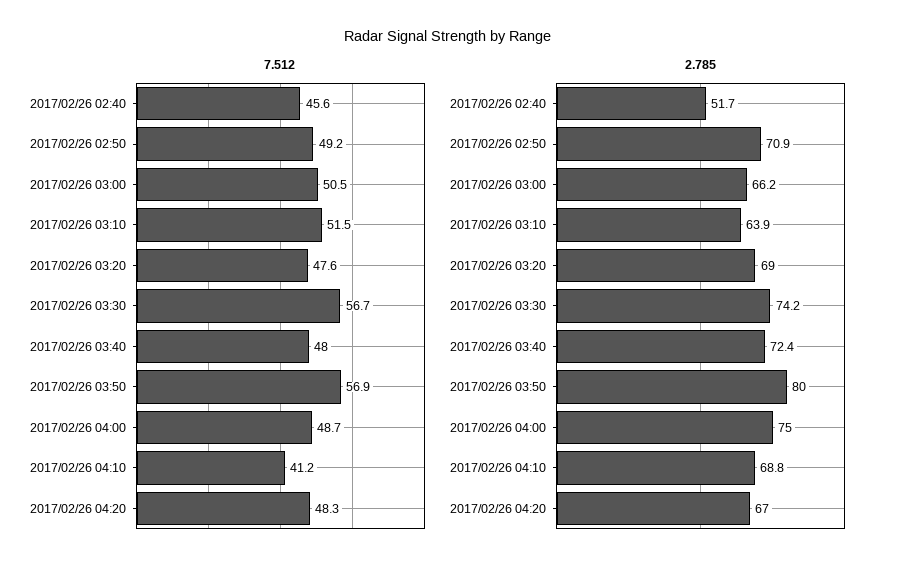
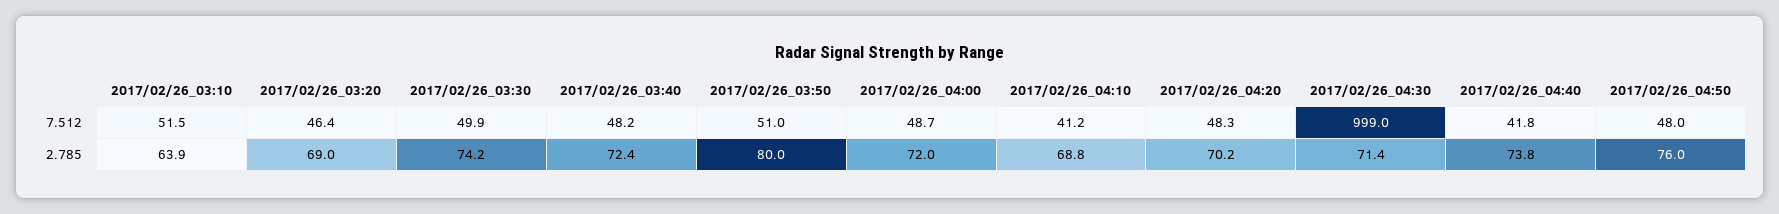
7.512, 2017/02/26 02:40: 45.6 -> none
7.512, 2017/02/26 02:50: 49.2 -> none
7.512, 2017/02/26 03:00: 50.5 -> none
7.512, 2017/02/26 03:20: 47.6 -> 46.4
7.512, 2017/02/26 03:30: 56.7 -> 49.9
7.512, 2017/02/26 03:40: 48 -> 48.2
7.512, 2017/02/26 03:50: 56.9 -> 51
2.785, 2017/02/26 02:40: 51.7 -> none
2.785, 2017/02/26 02:50: 70.9 -> none
2.785, 2017/02/26 03:00: 66.2 -> none
2.785, 2017/02/26 04:00: 75 -> 72
2.785, 2017/02/26 04:20: 67 -> 70.2
7.512, 2017/02/26_04:30: none -> 999
7.512, 2017/02/26_04:40: none -> 41.8
7.512, 2017/02/26_04:50: none -> 48
2.785, 2017/02/26_04:30: none -> 71.4
2.785, 2017/02/26_04:40: none -> 73.8
2.785, 2017/02/26_04:50: none -> 76

